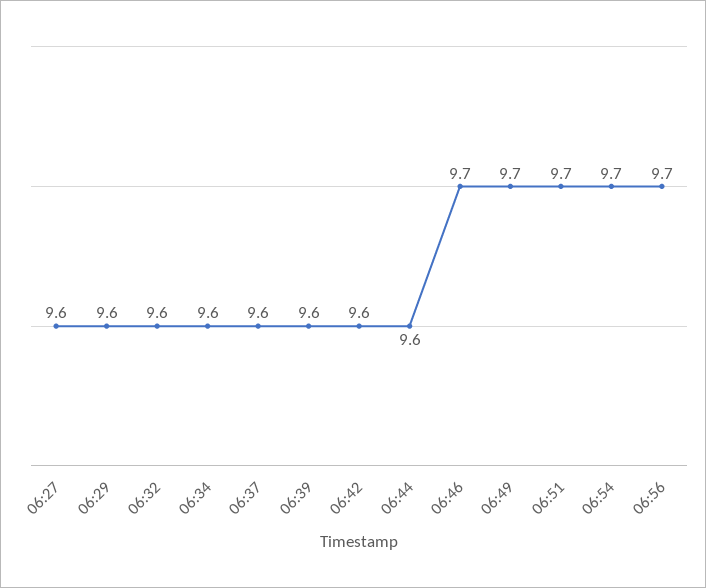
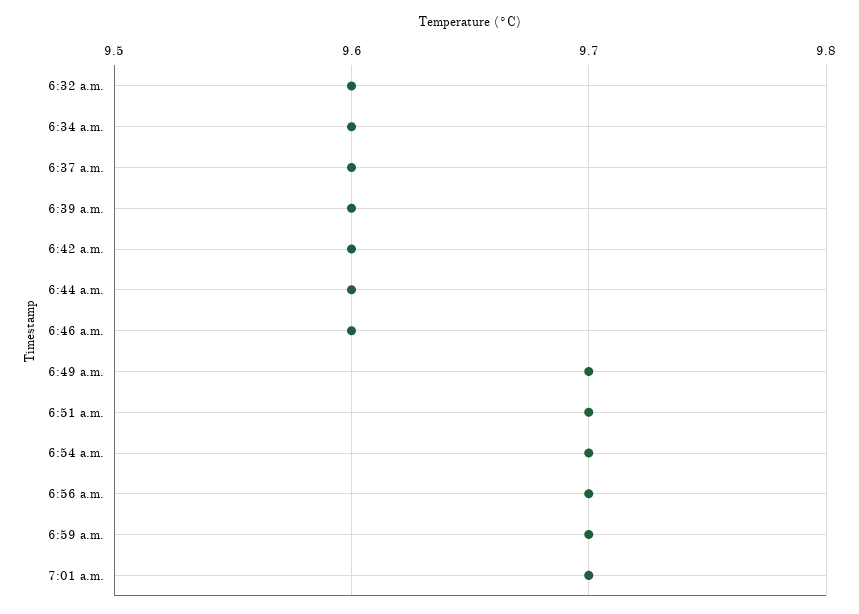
06:27: 9.6 -> none
06:29: 9.6 -> none
06:46: 9.7 -> 9.6
6:59 a.m.: none -> 9.7
7:01 a.m.: none -> 9.7

